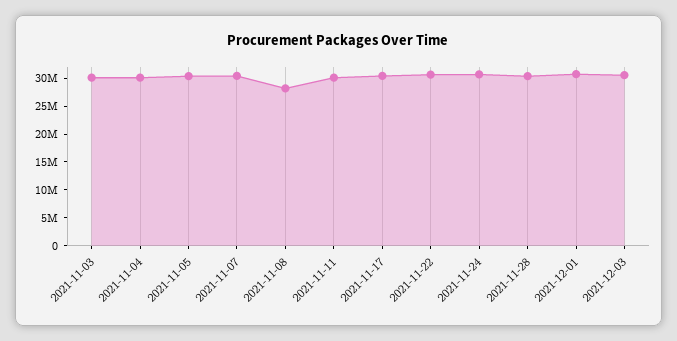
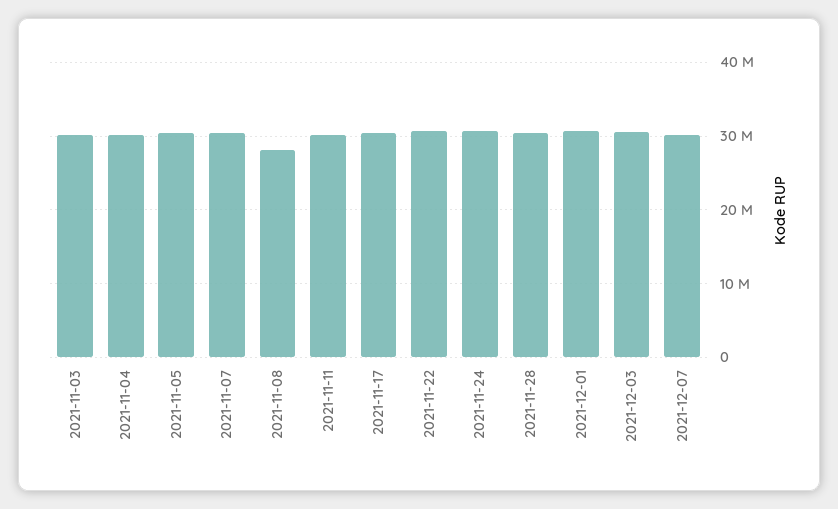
2021-12-07: none -> 30000000

